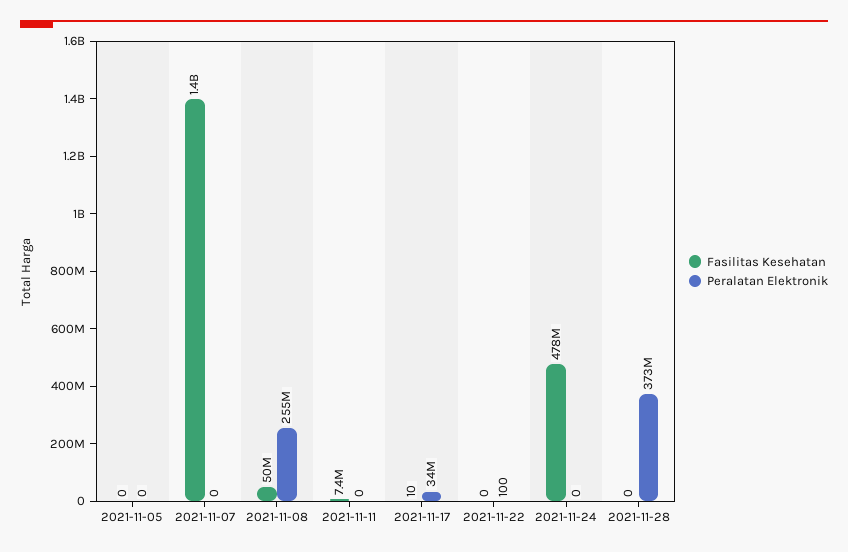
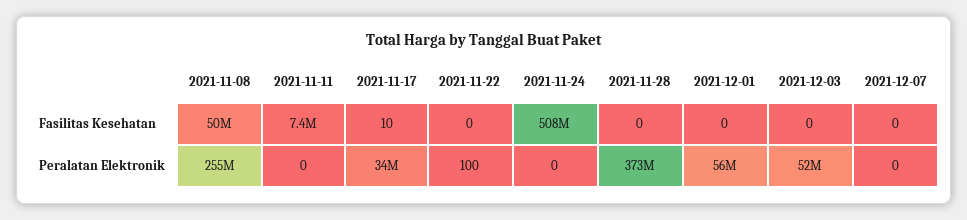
Fasilitas Kesehatan, 2021-11-05: 0 -> none
Peralatan Elektronik, 2021-11-05: 0 -> none
Fasilitas Kesehatan, 2021-11-07: 1400000000 -> none
Peralatan Elektronik, 2021-11-07: 0 -> none
Fasilitas Kesehatan, 2021-11-24: 478000000 -> 508000000
Fasilitas Kesehatan, 2021-12-01: none -> 0
Fasilitas Kesehatan, 2021-12-03: none -> 0
Fasilitas Kesehatan, 2021-12-07: none -> 0
Peralatan Elektronik, 2021-12-01: none -> 56000000
Peralatan Elektronik, 2021-12-03: none -> 52000000
Peralatan Elektronik, 2021-12-07: none -> 0

